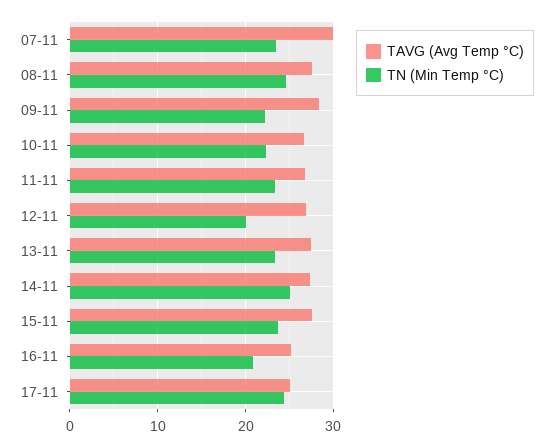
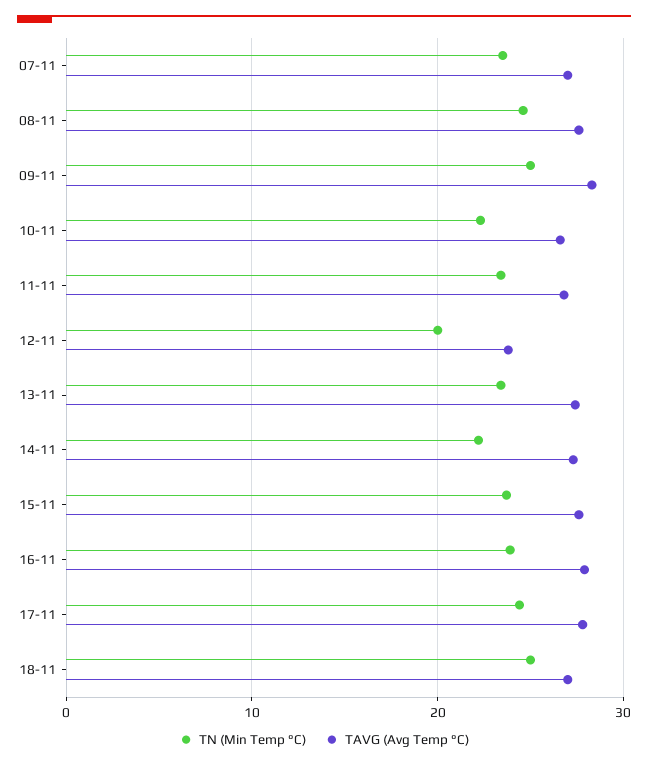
TAVG (Avg Temp °C), 07-11: 30 -> 27
TN (Min Temp °C), 09-11: 22 -> 25
TAVG (Avg Temp °C), 12-11: 27 -> 24
TN (Min Temp °C), 14-11: 25 -> 22
TAVG (Avg Temp °C), 16-11: 25 -> 28
TN (Min Temp °C), 16-11: 21 -> 24
TAVG (Avg Temp °C), 17-11: 25 -> 28
TN (Min Temp °C), 18-11: none -> 25
TAVG (Avg Temp °C), 18-11: none -> 27

